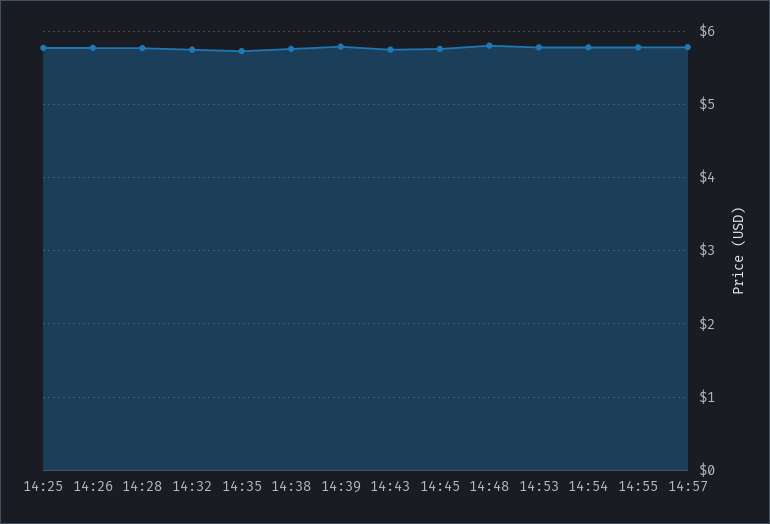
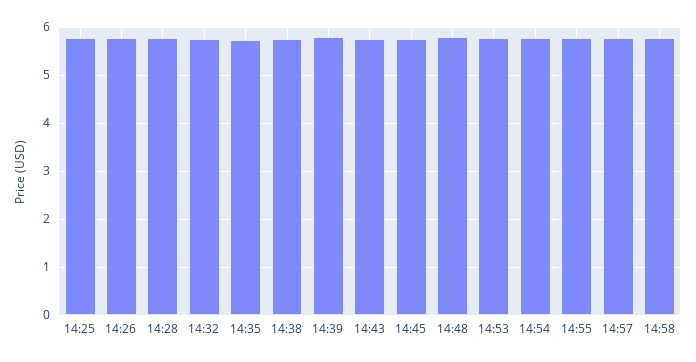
14:58: none -> 5.8

